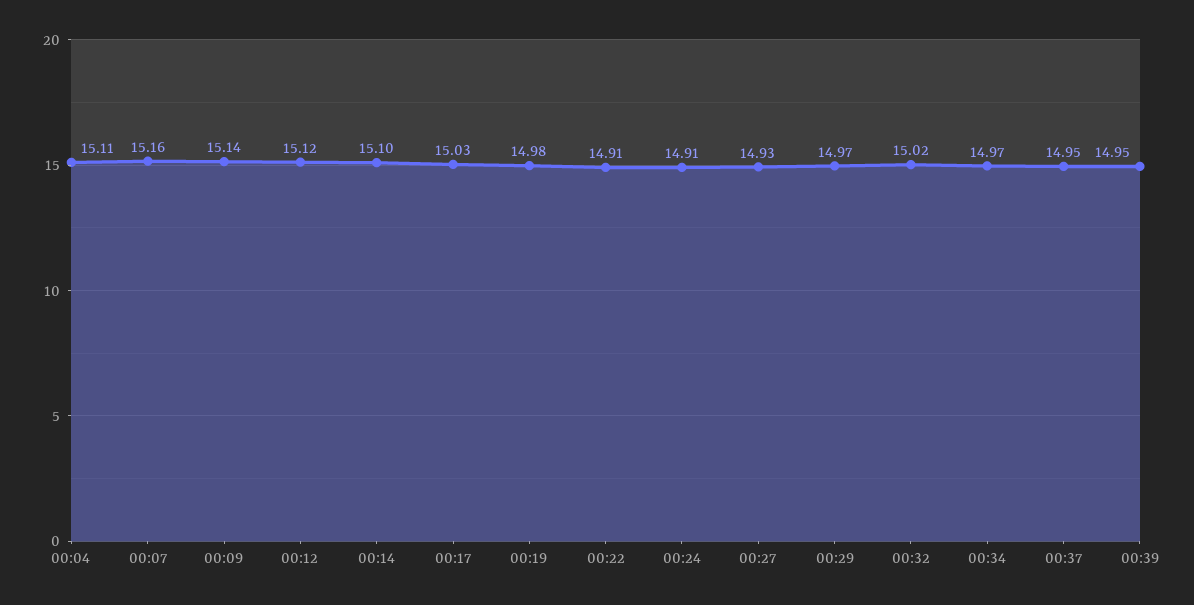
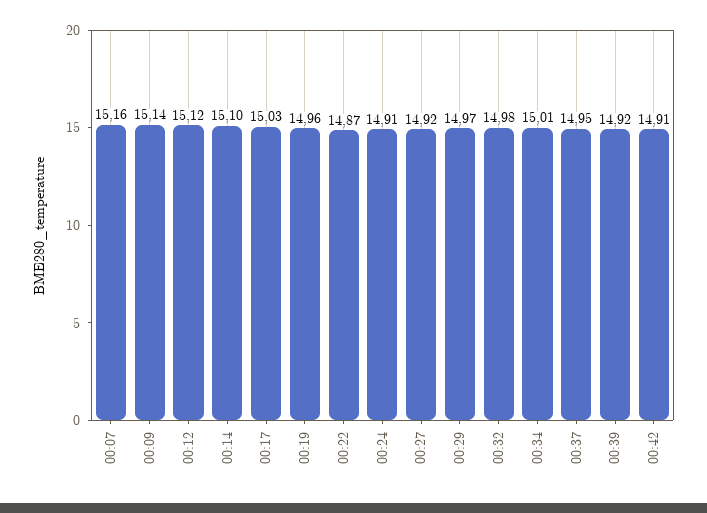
00:04: 15.11 -> none
00:19: 14.98 -> 14.96
00:22: 14.91 -> 14.87
00:27: 14.93 -> 14.92
00:32: 15.02 -> 14.98
00:34: 14.97 -> 15.01
00:39: 14.95 -> 14.92
00:42: none -> 14.91

